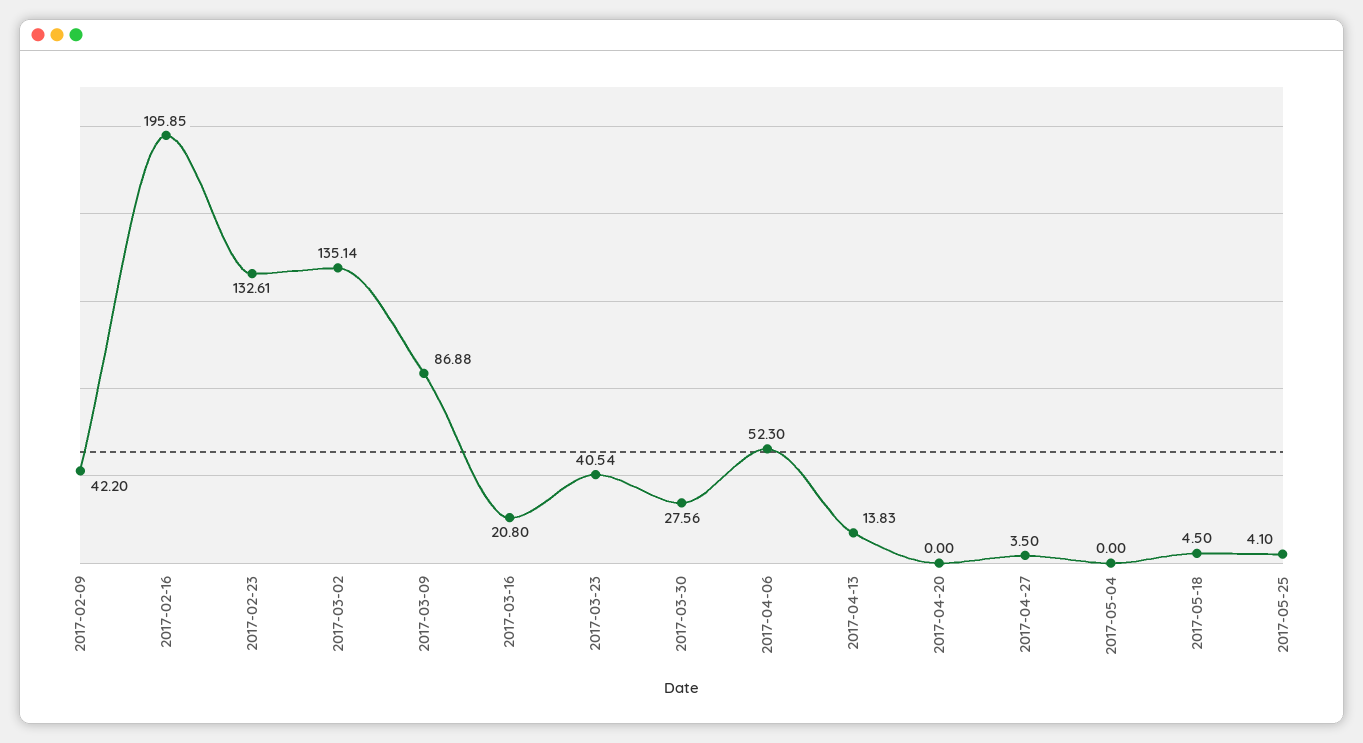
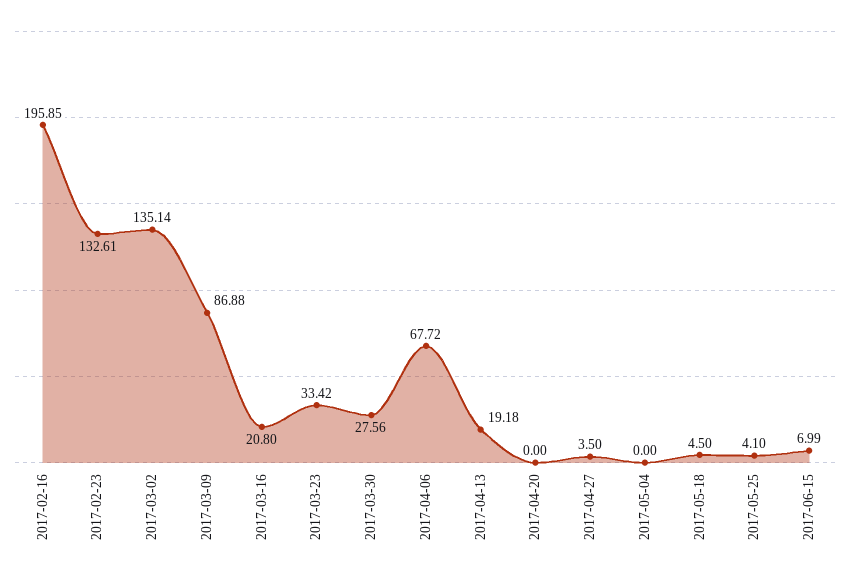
2017-02-09: 42.2 -> none
2017-03-23: 40.54 -> 33.42
2017-04-06: 52.3 -> 67.72
2017-04-13: 13.83 -> 19.18
2017-06-15: none -> 6.99

